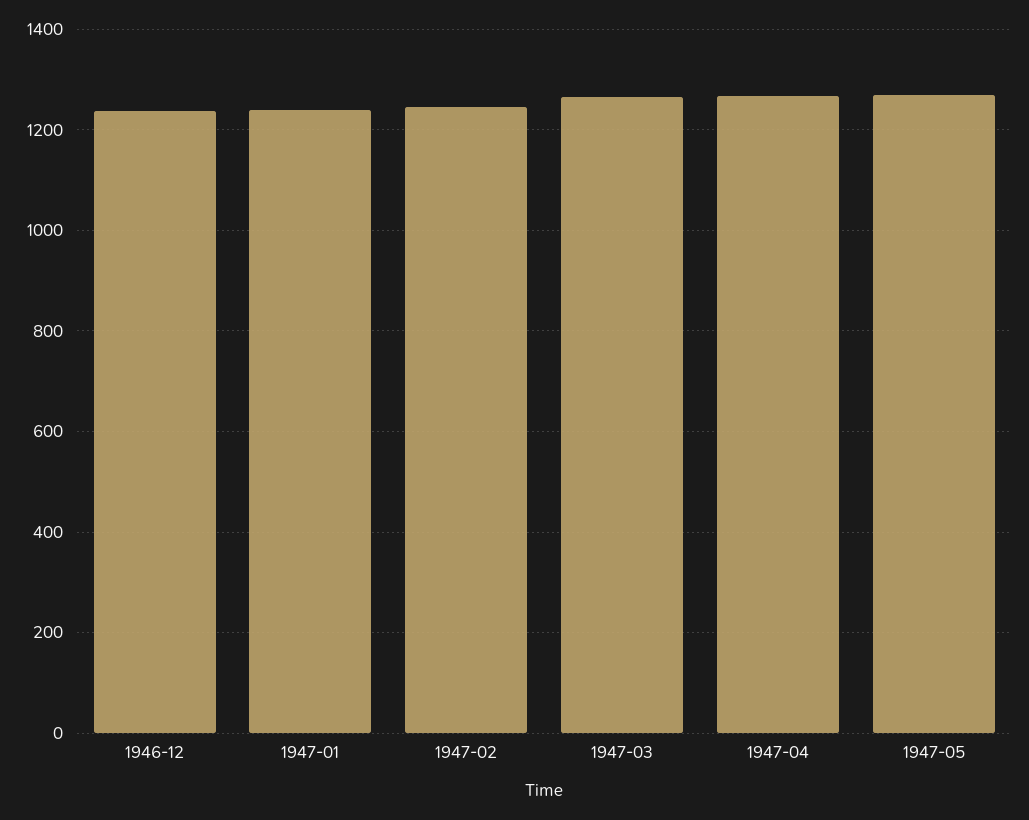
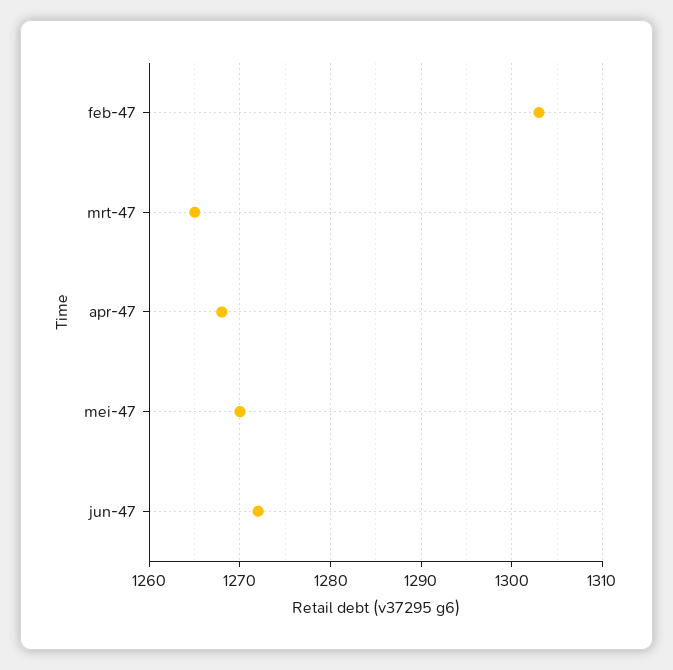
1946-12: 1240 -> none
1947-01: 1240 -> none
1947-02: 1240 -> 1303
jun-47: none -> 1272

